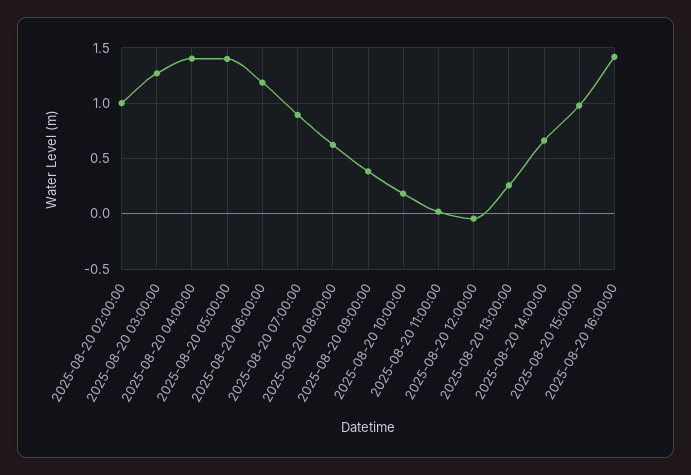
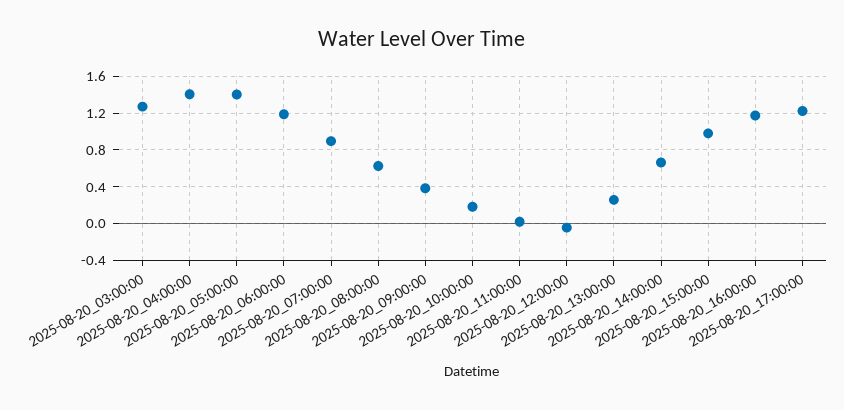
2025-08-20 02:00:00: 1 -> none
2025-08-20 16:00:00: 1.4 -> 1.2
2025-08-20_17:00:00: none -> 1.2

